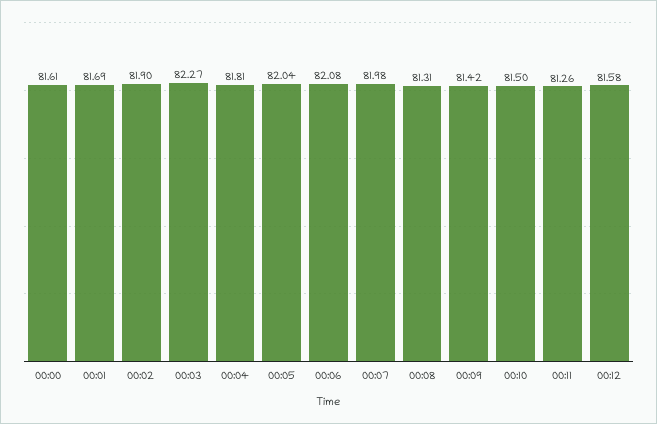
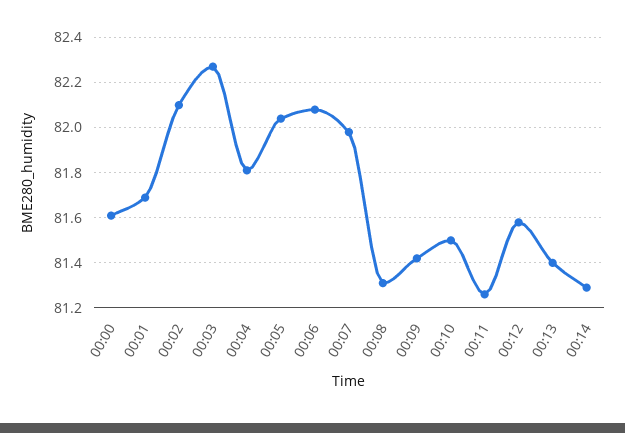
00:02: 81.9 -> 82.1
00:13: none -> 81.4
00:14: none -> 81.3

